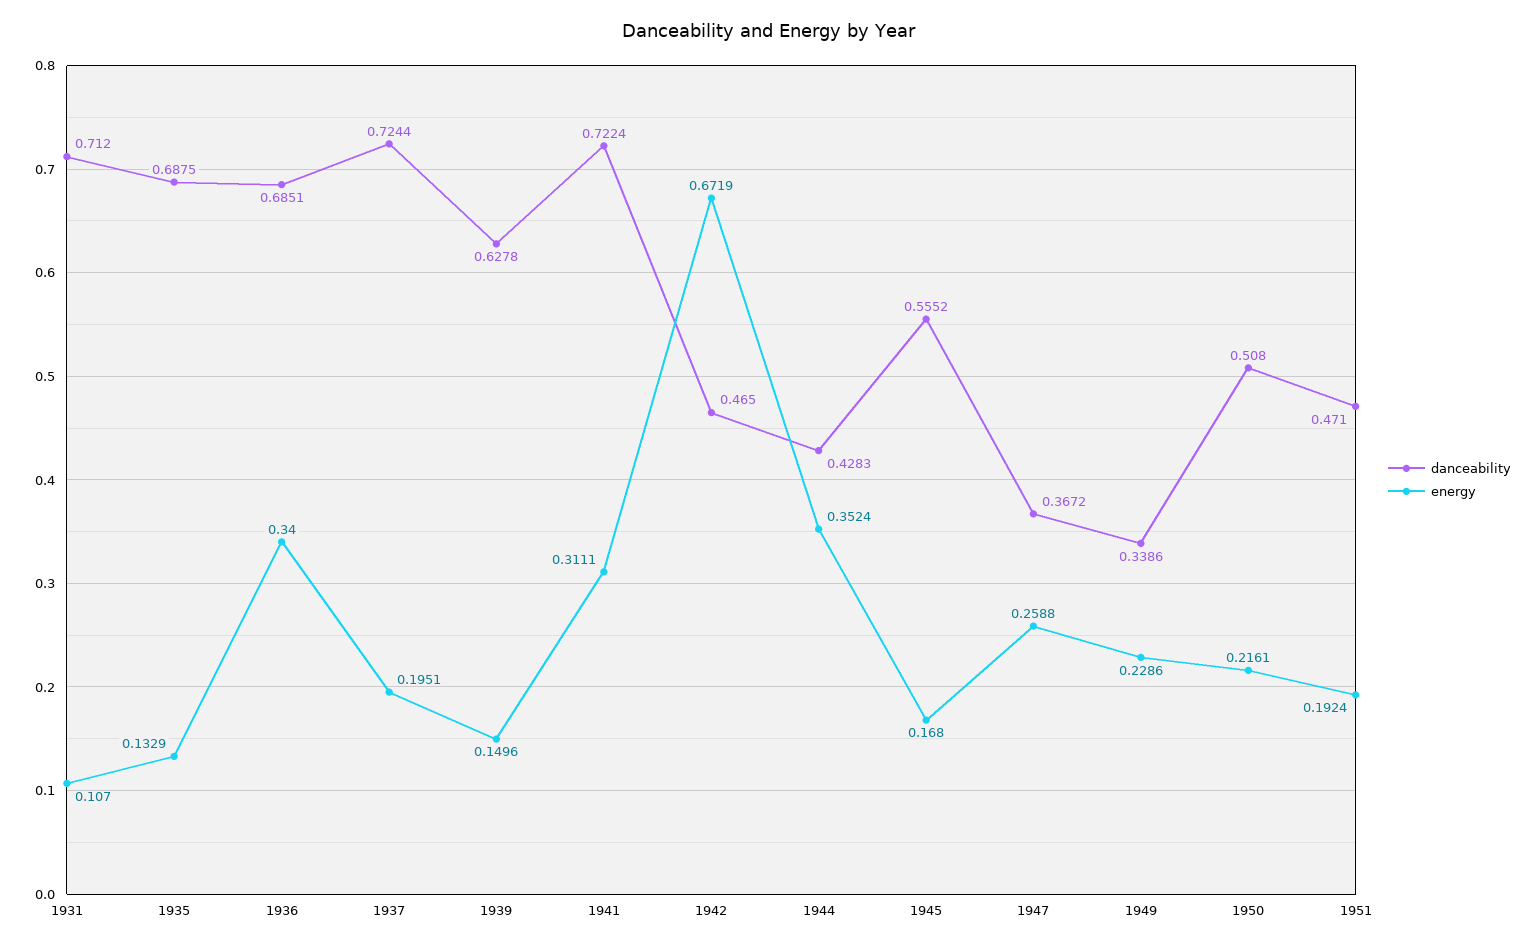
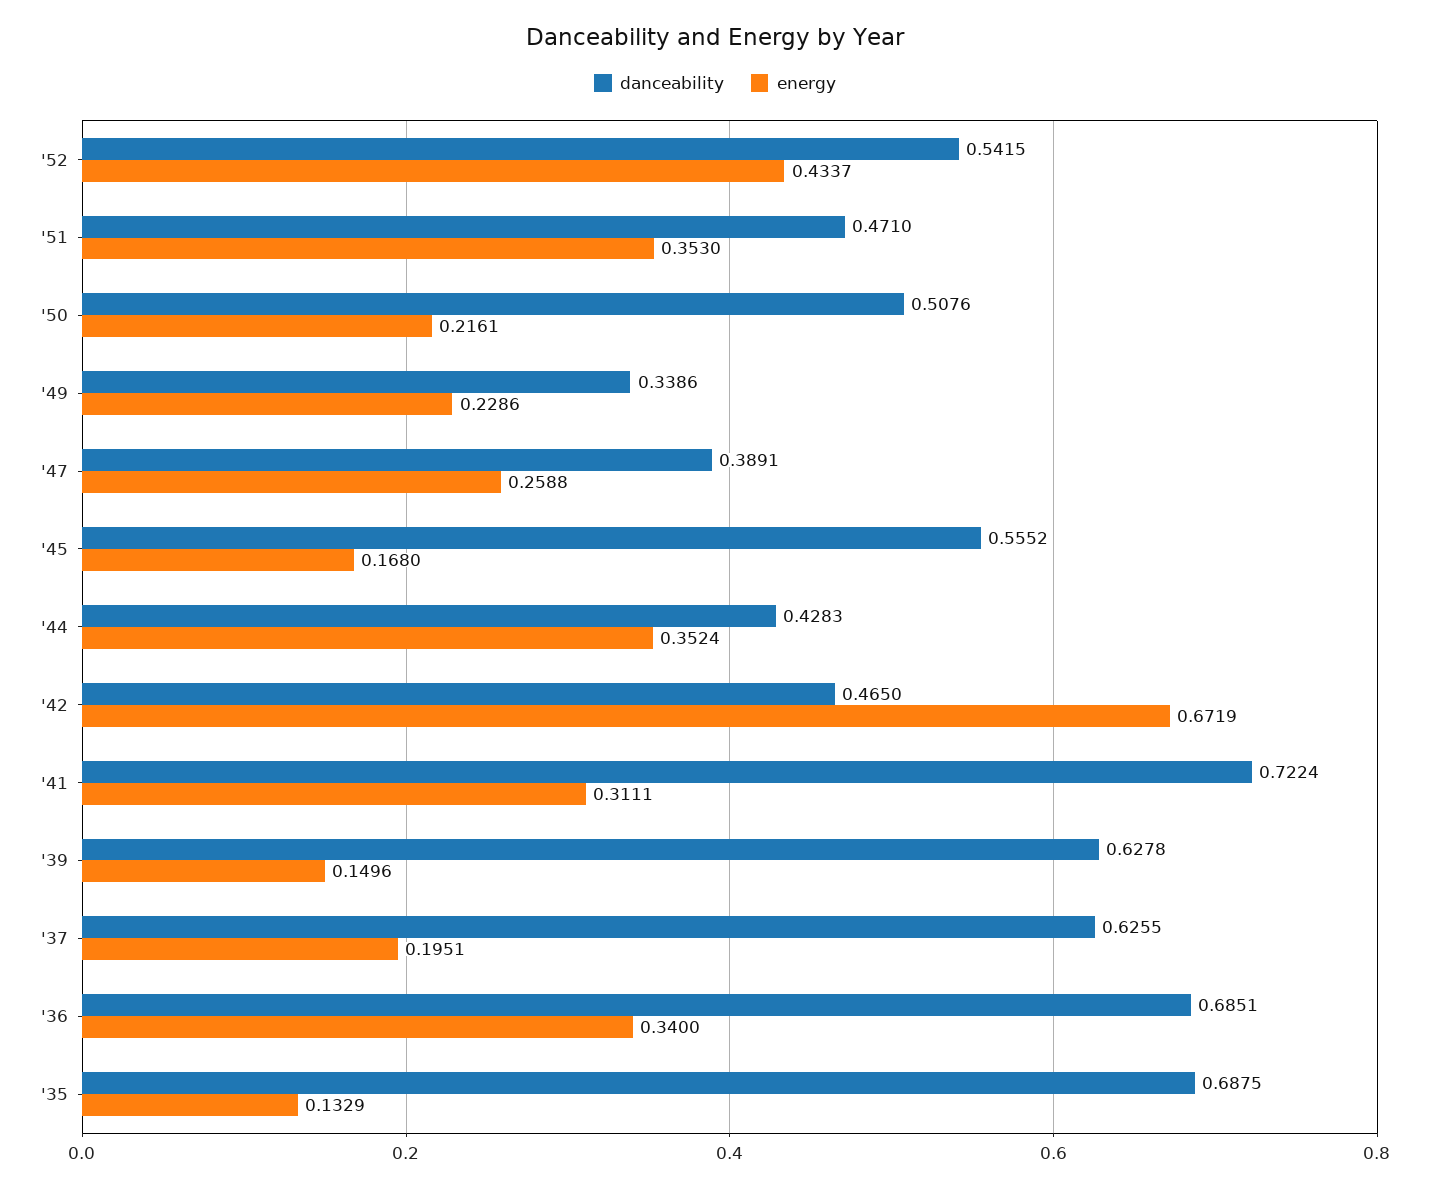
danceability, 1931: 0.712 -> none
energy, 1931: 0.107 -> none
danceability, 1937: 0.7244 -> 0.6255
danceability, 1947: 0.3672 -> 0.3891
danceability, 1950: 0.508 -> 0.5076
energy, 1951: 0.1924 -> 0.353
danceability, '52: none -> 0.5415
energy, '52: none -> 0.4337

